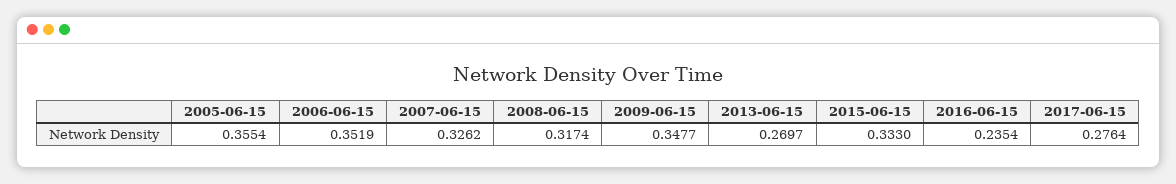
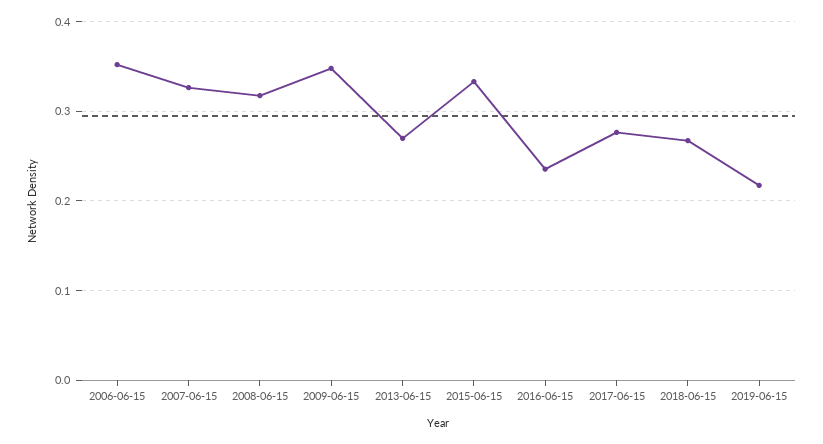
2005-06-15: 0.3554 -> none
2018-06-15: none -> 0.27
2019-06-15: none -> 0.22

